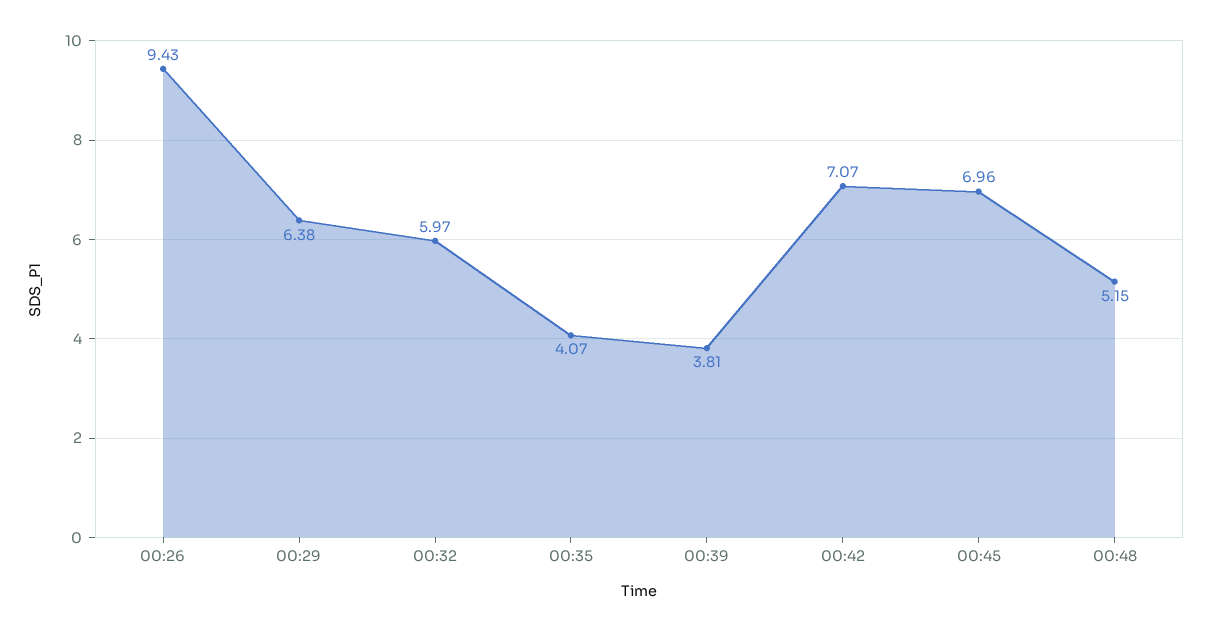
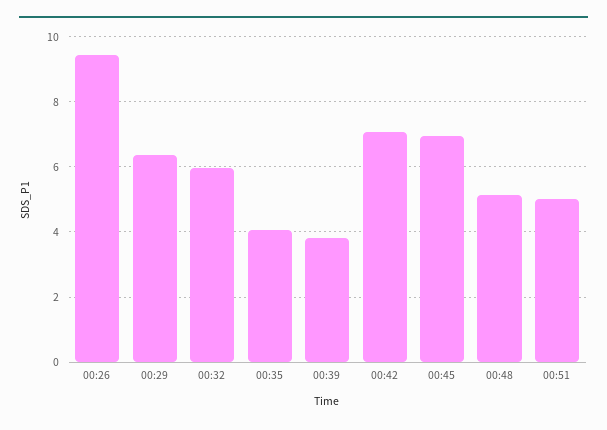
00:51: none -> 5

